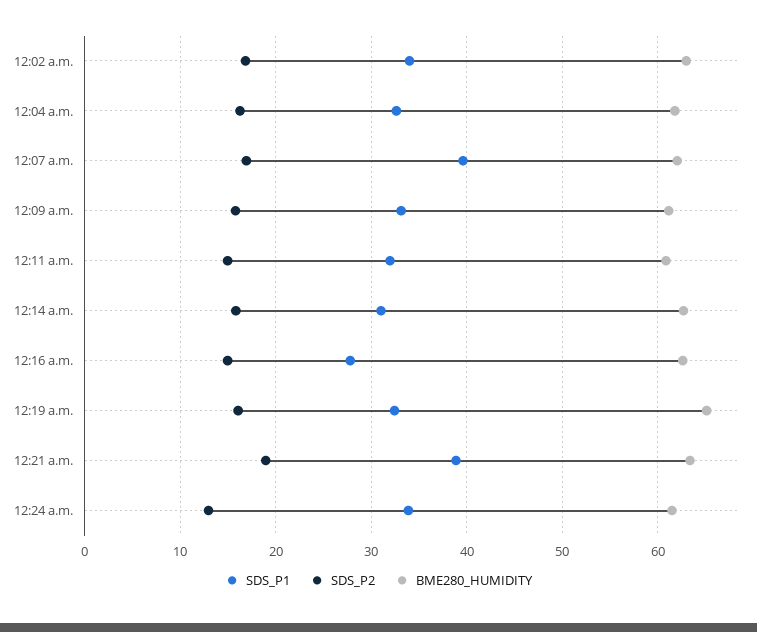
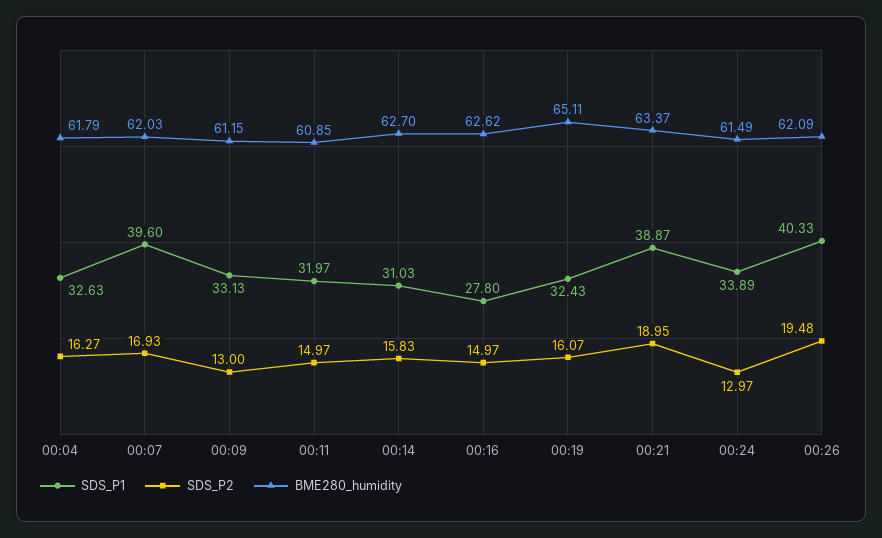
SDS_P1, 12:02 a.m.: 34 -> none
SDS_P2, 12:02 a.m.: 17 -> none
BME280_HUMIDITY, 12:02 a.m.: 63 -> none
SDS_P2, 12:09 a.m.: 16 -> 13
SDS_P1, 00:26: none -> 40.33
SDS_P2, 00:26: none -> 19.48
BME280_HUMIDITY, 00:26: none -> 62.09

